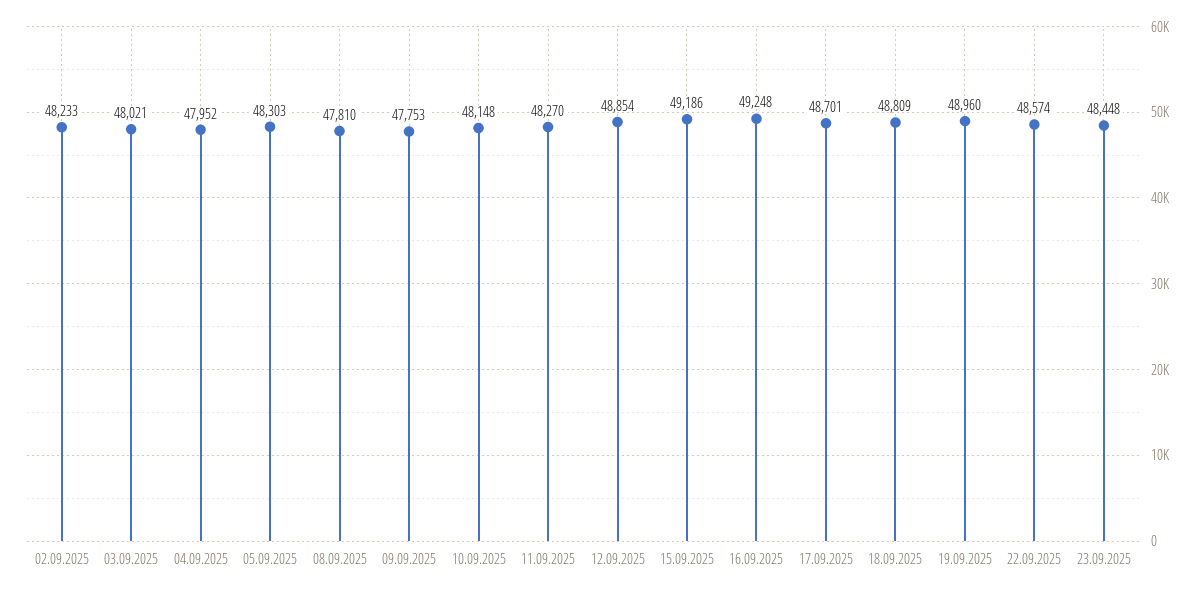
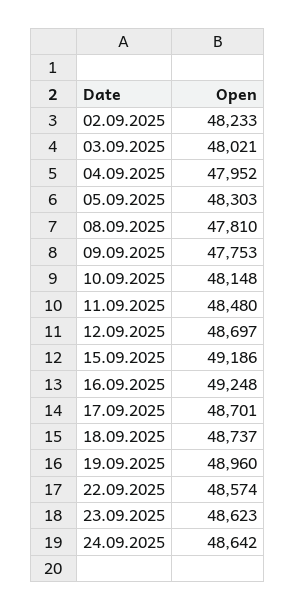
11.09.2025: 48270 -> 48480
12.09.2025: 48854 -> 48697
18.09.2025: 48809 -> 48737
23.09.2025: 48448 -> 48623
24.09.2025: none -> 48642

